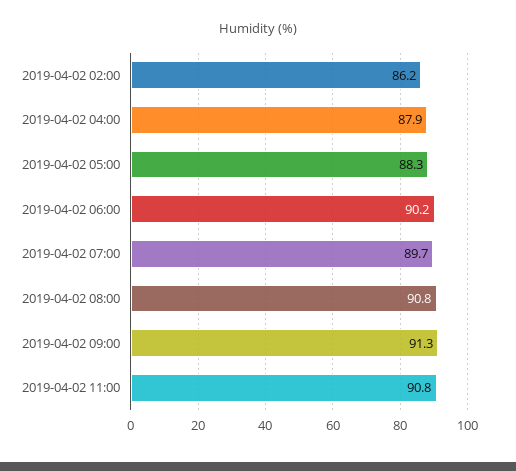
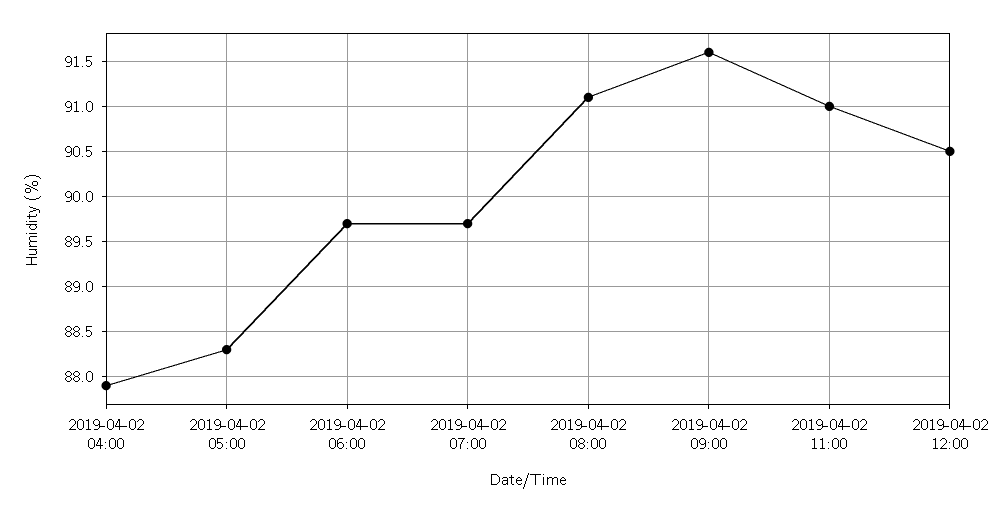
2019-04-02 02:00: 86.2 -> none
2019-04-02 06:00: 90.2 -> 89.7
2019-04-02 08:00: 90.8 -> 91.1
2019-04-02 09:00: 91.3 -> 91.6
2019-04-02 11:00: 90.8 -> 91
2019-04-02 12:00: none -> 90.5

